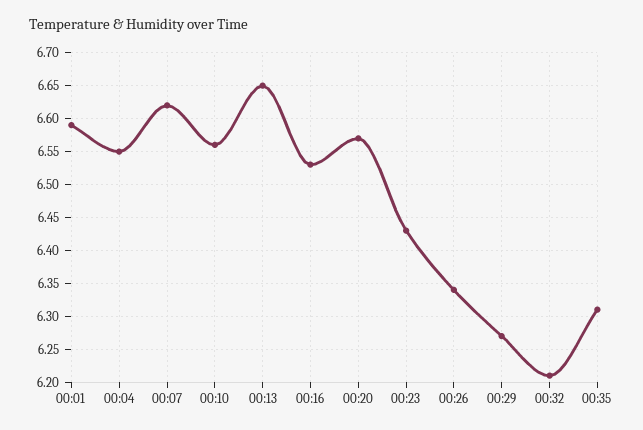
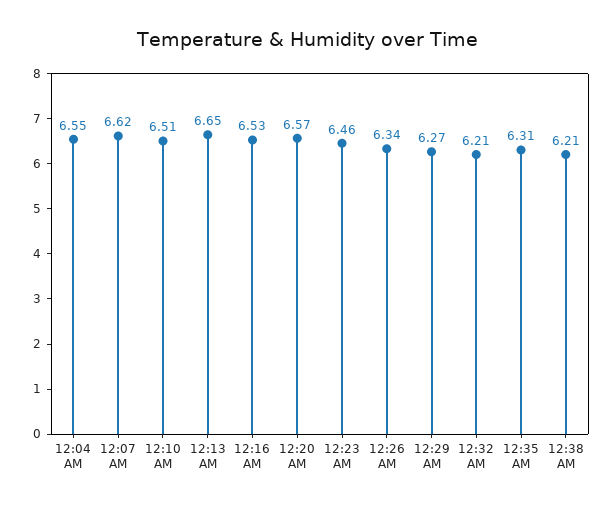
00:01: 6.59 -> none
00:10: 6.56 -> 6.51
00:23: 6.43 -> 6.46
12:38 AM: none -> 6.21

